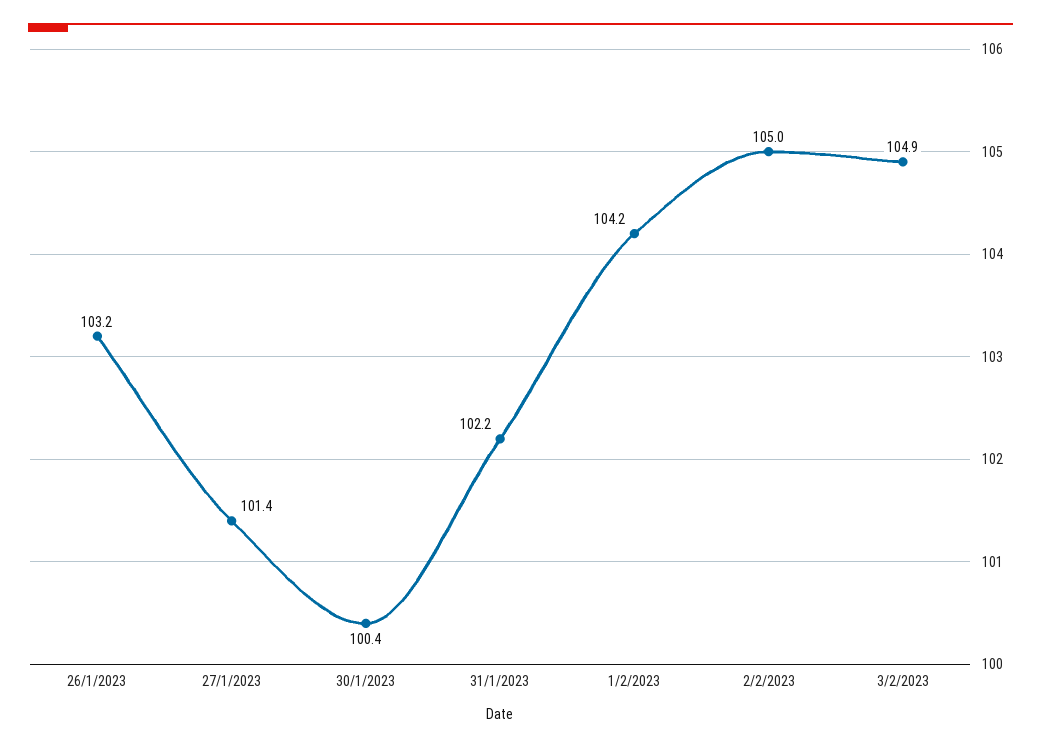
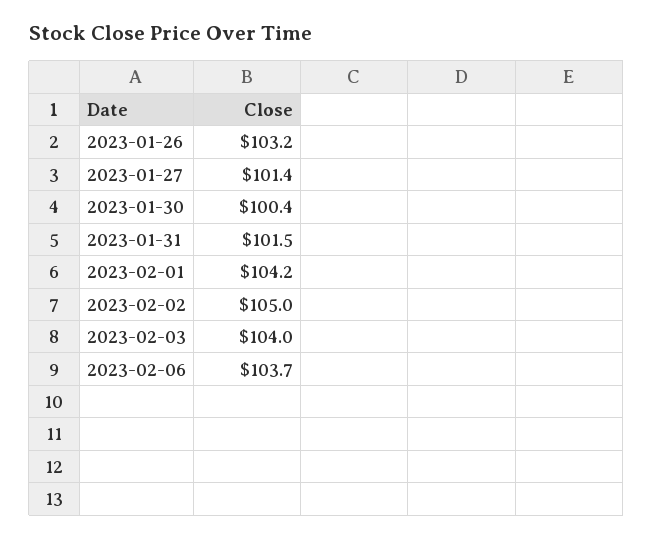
31/1/2023: 102.2 -> 101.5
3/2/2023: 104.9 -> 104
2023-02-06: none -> 103.7

